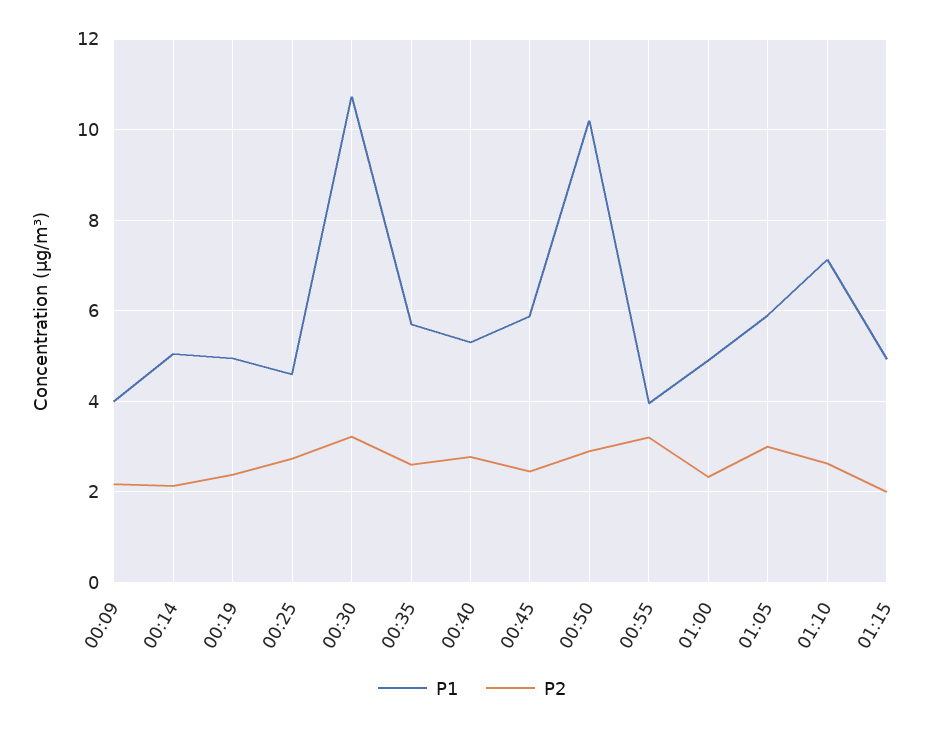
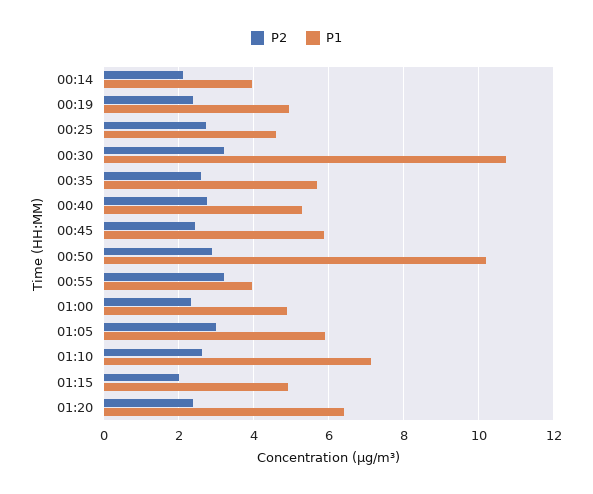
P1, 00:09: 4 -> none
P2, 00:09: 2.2 -> none
P1, 00:14: 5 -> 4
P2, 01:20: none -> 2.4
P1, 01:20: none -> 6.4

